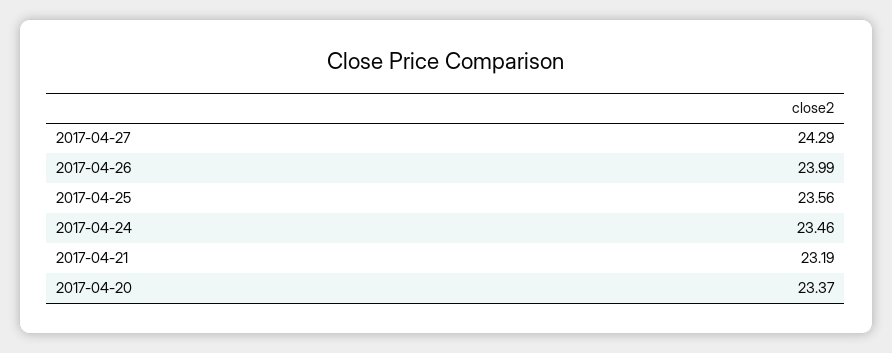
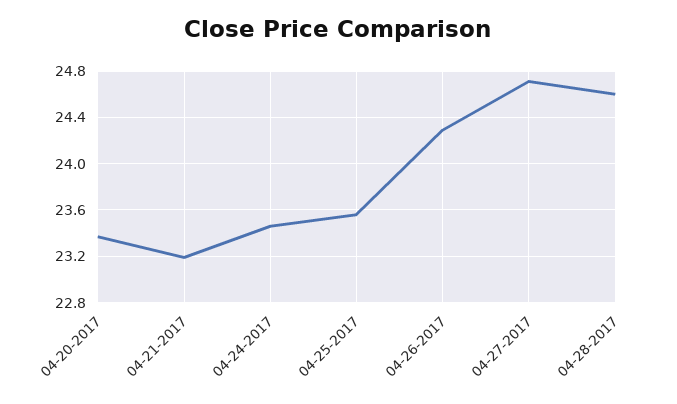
2017-04-27: 24.29 -> 24.7
2017-04-26: 23.99 -> 24.3
04-28-2017: none -> 24.6

